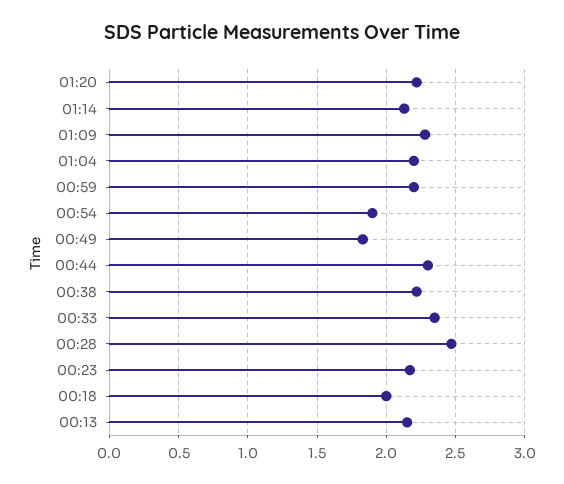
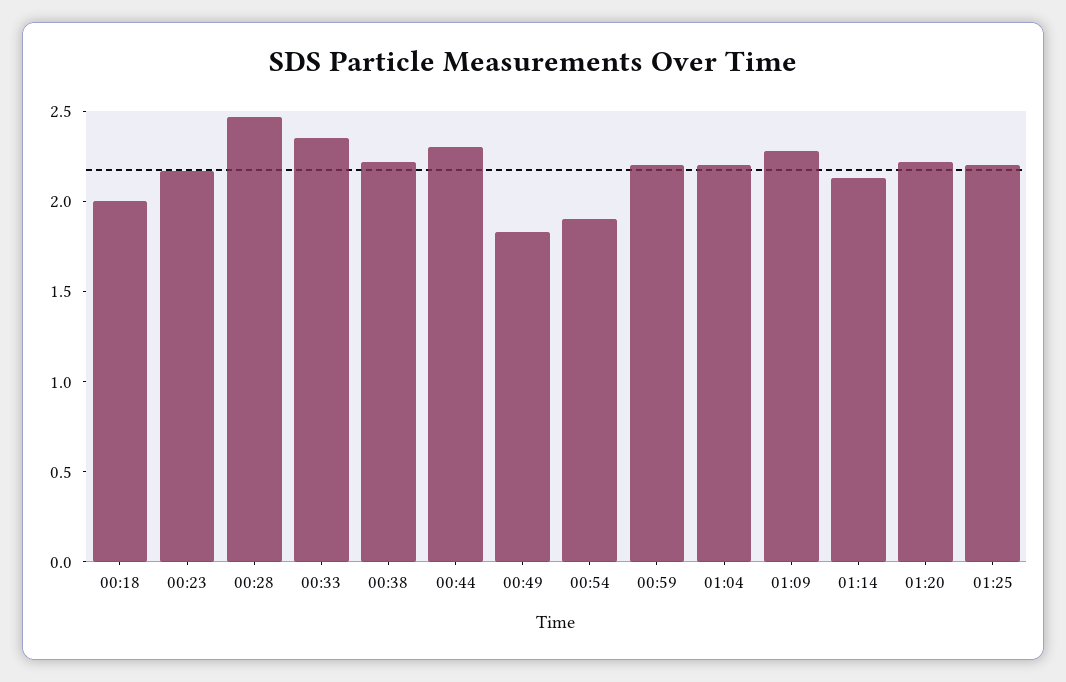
00:13: 2.15 -> none
01:25: none -> 2.2

